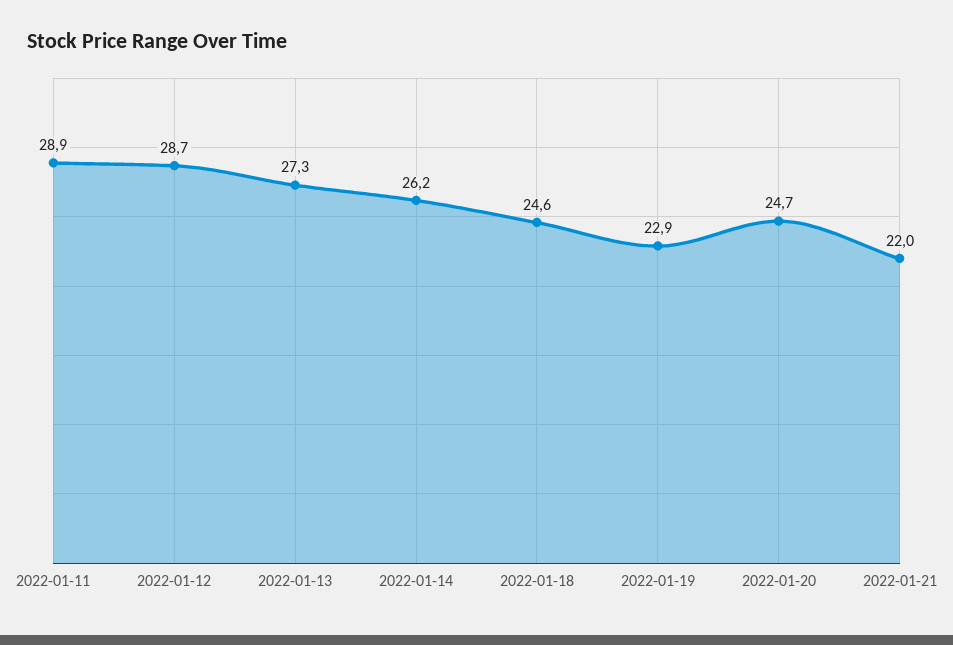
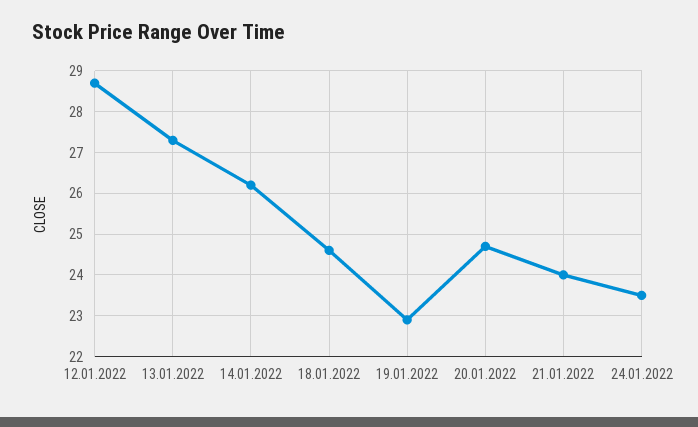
2022-01-11: 28.9 -> none
2022-01-21: 22 -> 24
24.01.2022: none -> 23.5

